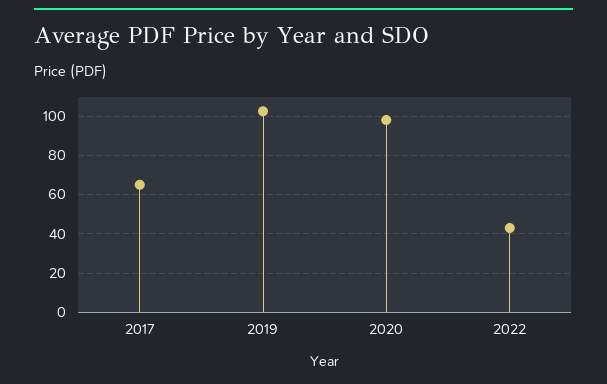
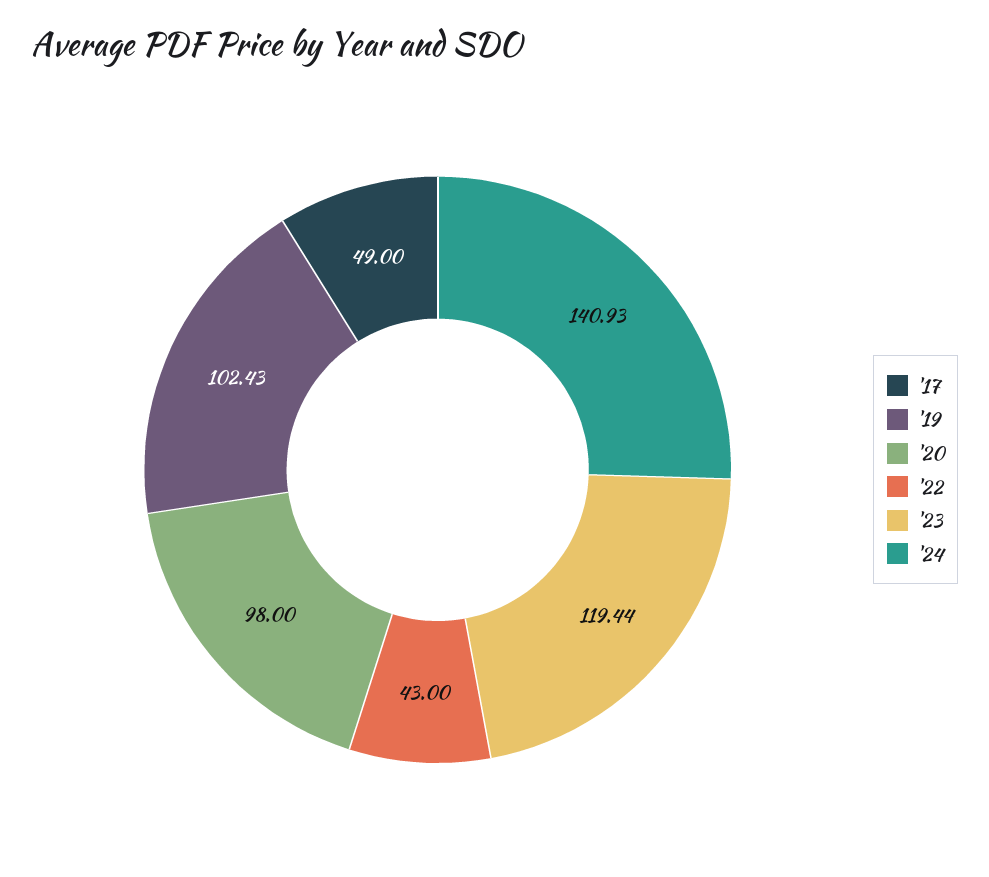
2017: 65 -> 49
'23: none -> 119.44
'24: none -> 140.93

